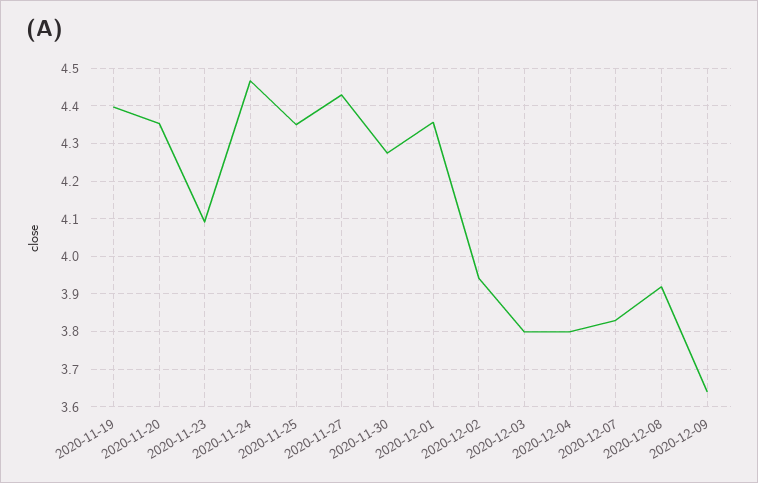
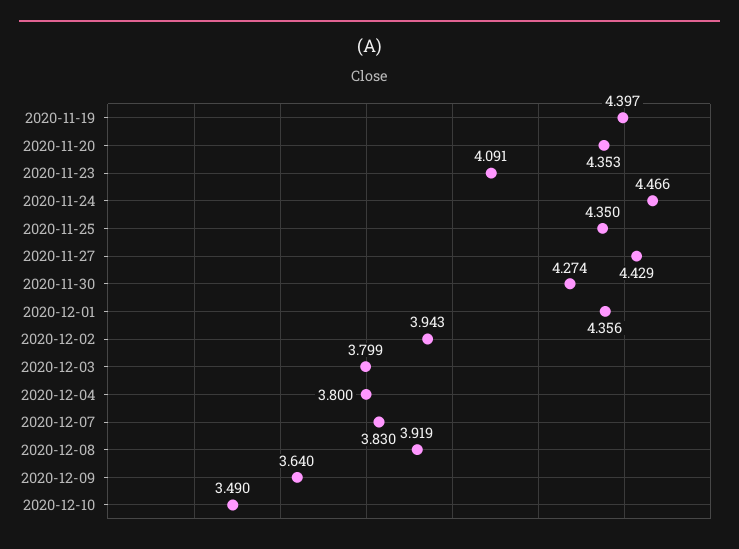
2020-12-10: none -> 3.49

